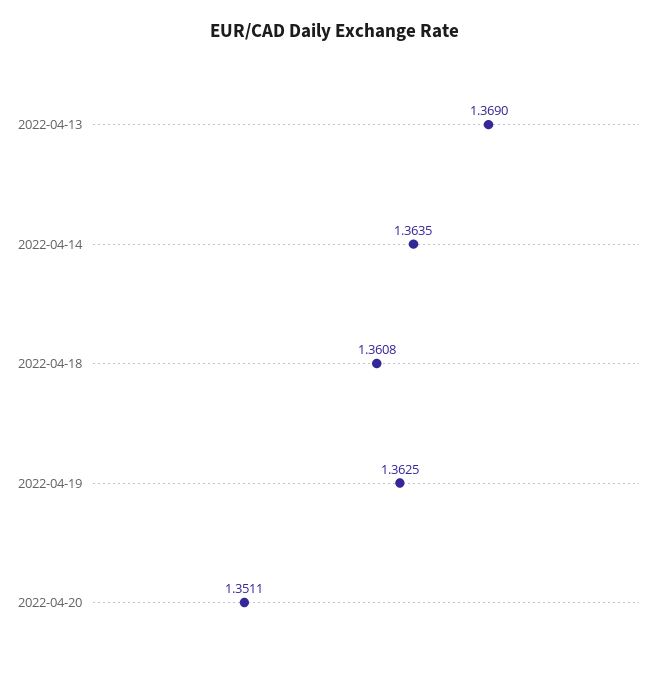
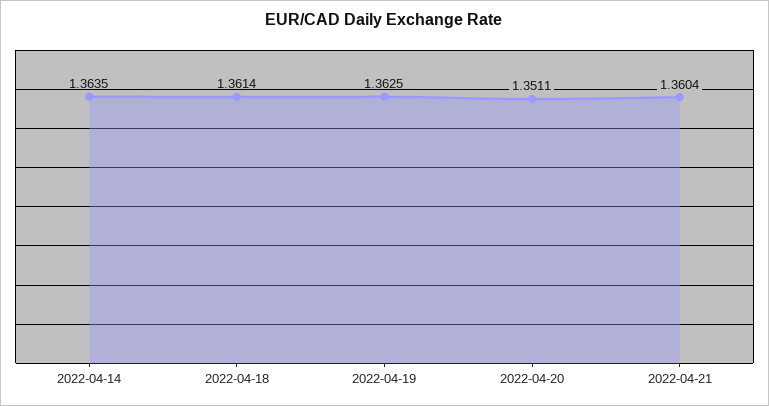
2022-04-13: 1.369 -> none
2022-04-18: 1.3608 -> 1.3614
2022-04-21: none -> 1.3604

